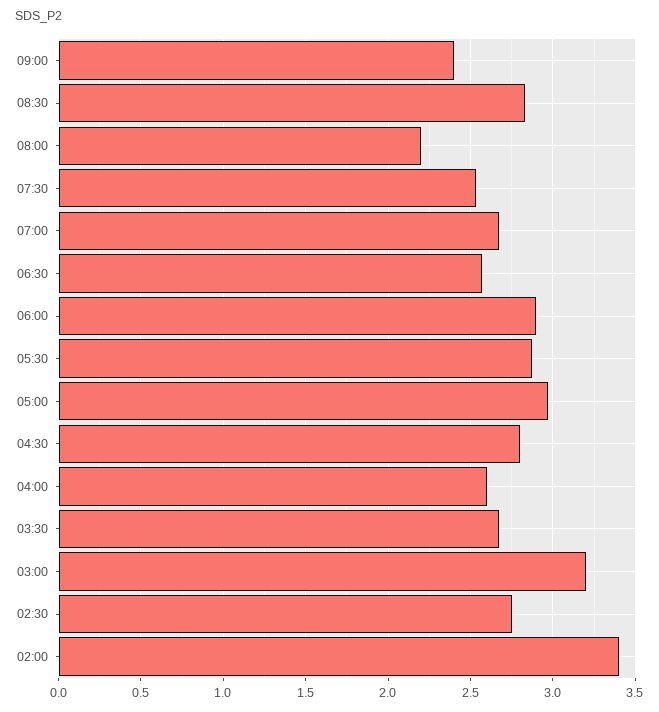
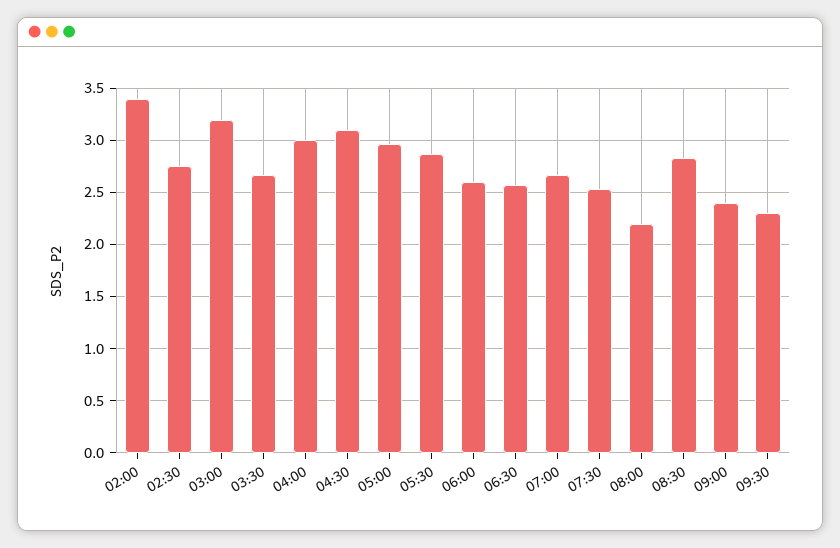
06:00: 2.9 -> 2.6
04:30: 2.8 -> 3.1
04:00: 2.6 -> 3
09:30: none -> 2.3

